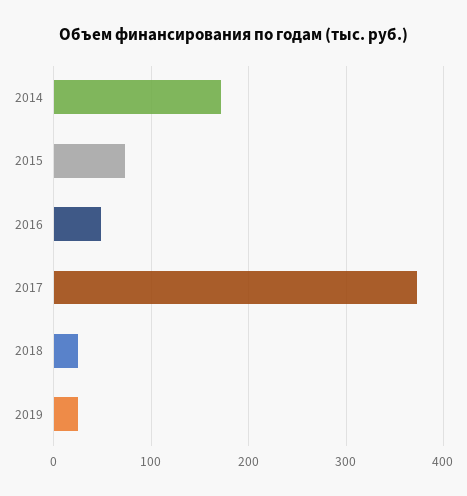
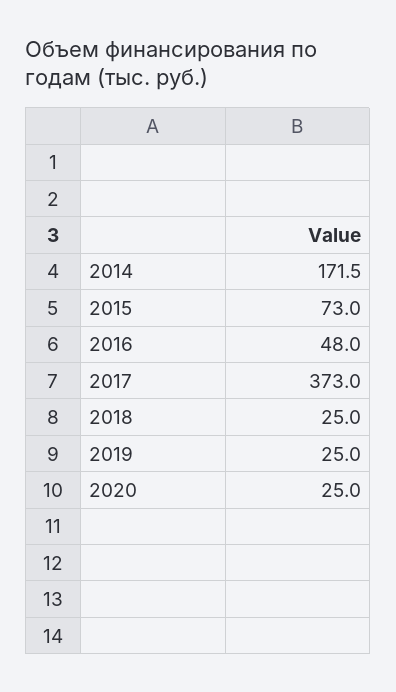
2020: none -> 25

